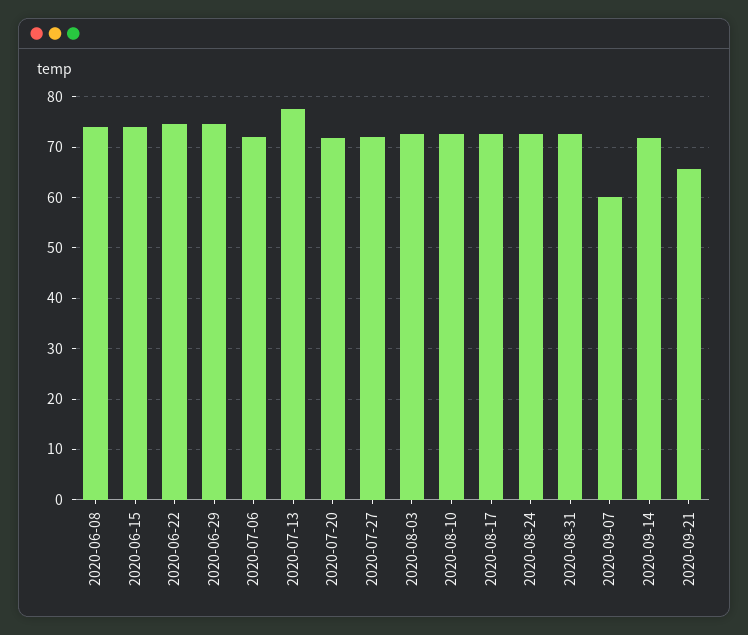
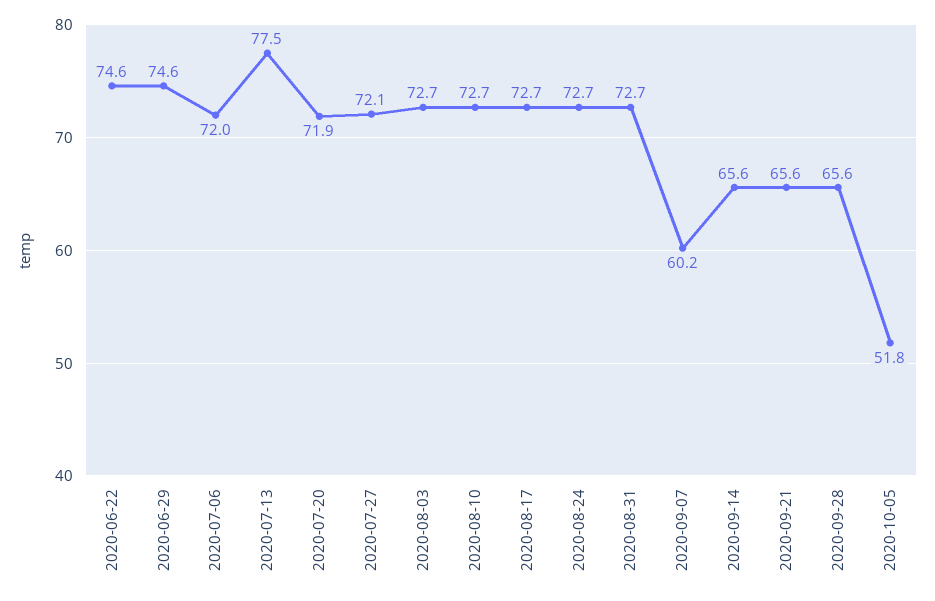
2020-06-08: 74 -> none
2020-06-15: 74 -> none
2020-09-14: 72 -> 65.6
2020-09-28: none -> 65.6
2020-10-05: none -> 51.8

